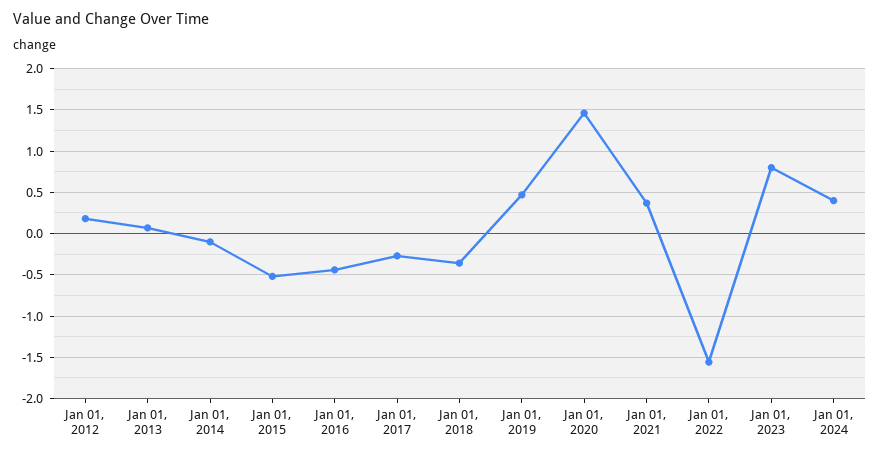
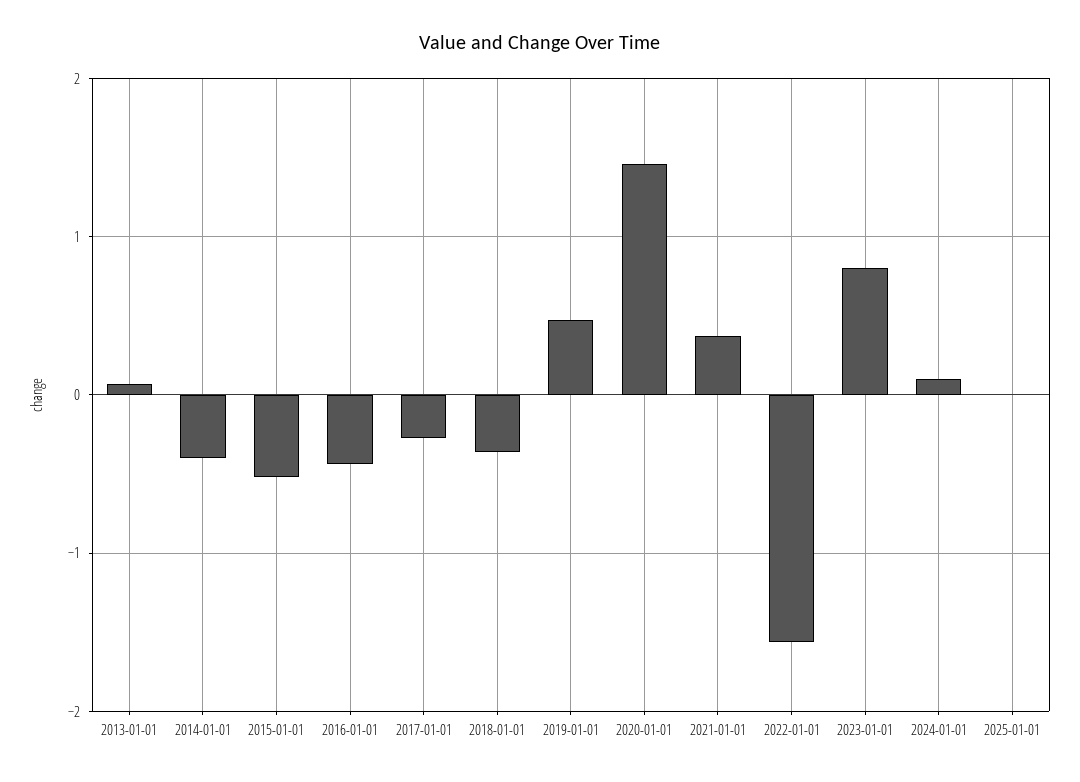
Jan 01, 2012: 0.2 -> none
Jan 01, 2014: -0.1 -> -0.4
Jan 01, 2024: 0.4 -> 0.1
2025-01-01: none -> 0

